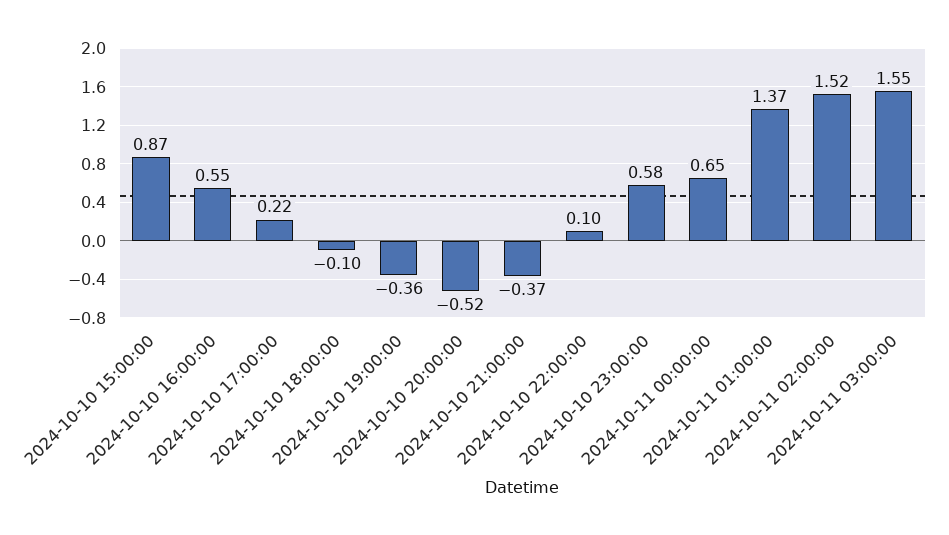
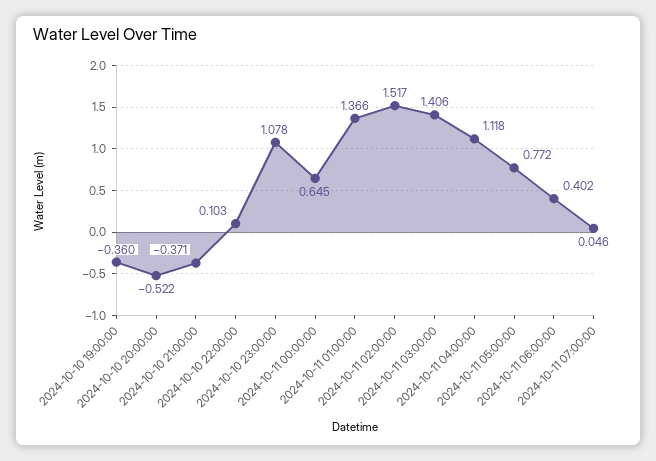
2024-10-10 15:00:00: 0.87 -> none
2024-10-10 16:00:00: 0.55 -> none
2024-10-10 17:00:00: 0.22 -> none
2024-10-10 18:00:00: -0.1 -> none
2024-10-10 23:00:00: 0.58 -> 1.078
2024-10-11 03:00:00: 1.55 -> 1.406
2024-10-11 04:00:00: none -> 1.118
2024-10-11 05:00:00: none -> 0.772
2024-10-11 06:00:00: none -> 0.402
2024-10-11 07:00:00: none -> 0.046

